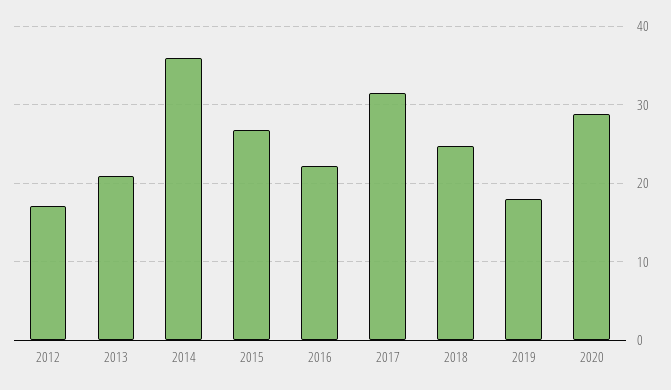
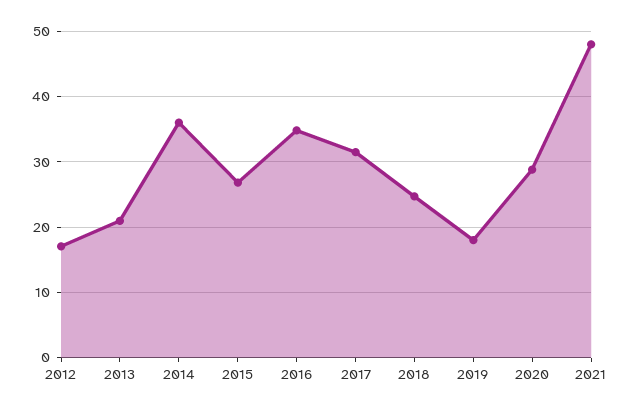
2016: 22 -> 35
2021: none -> 48

